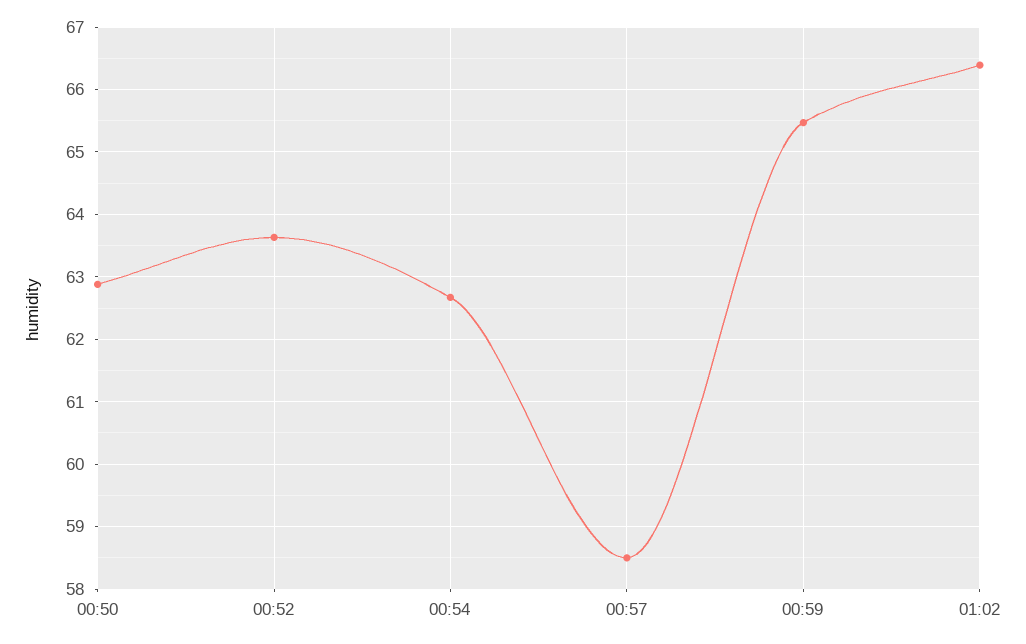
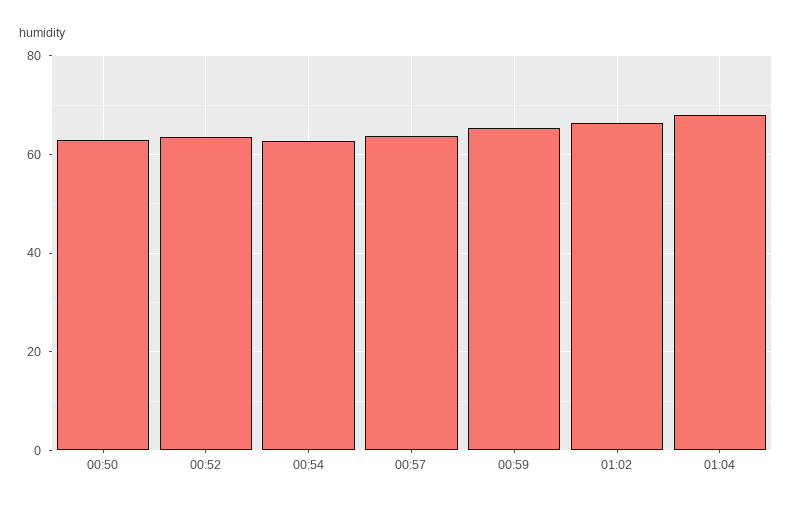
00:57: 58.5 -> 64
01:04: none -> 68

